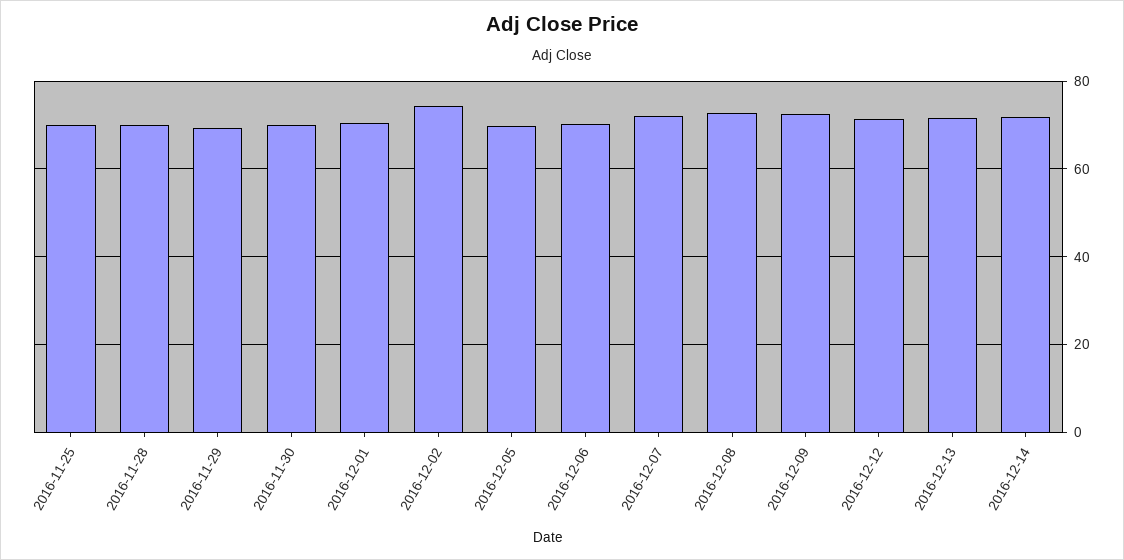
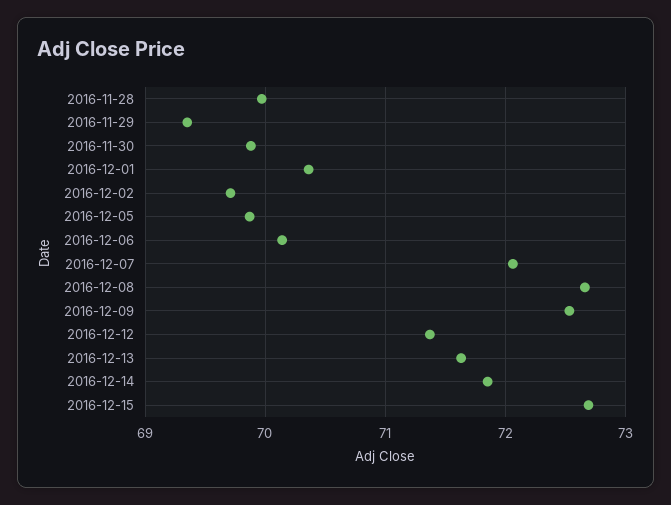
2016-11-25: 70 -> none
2016-12-02: 74 -> 69.7
2016-12-15: none -> 72.7

